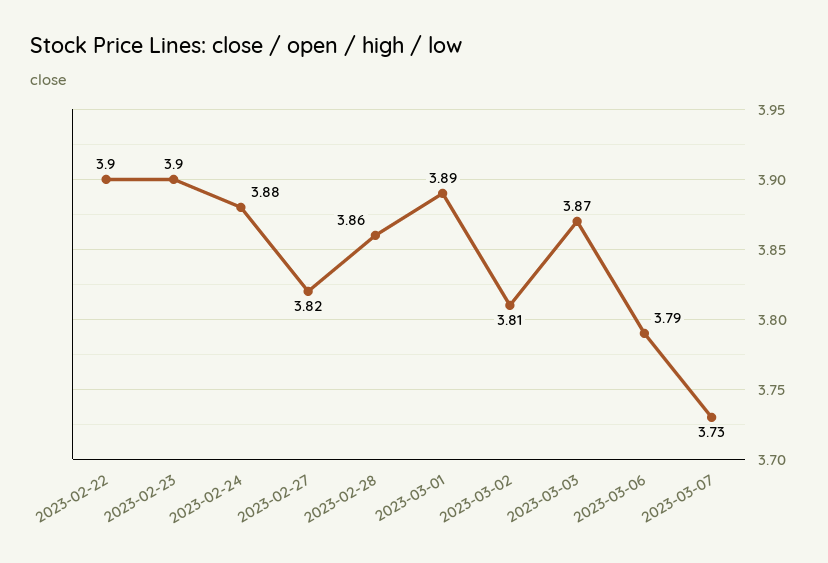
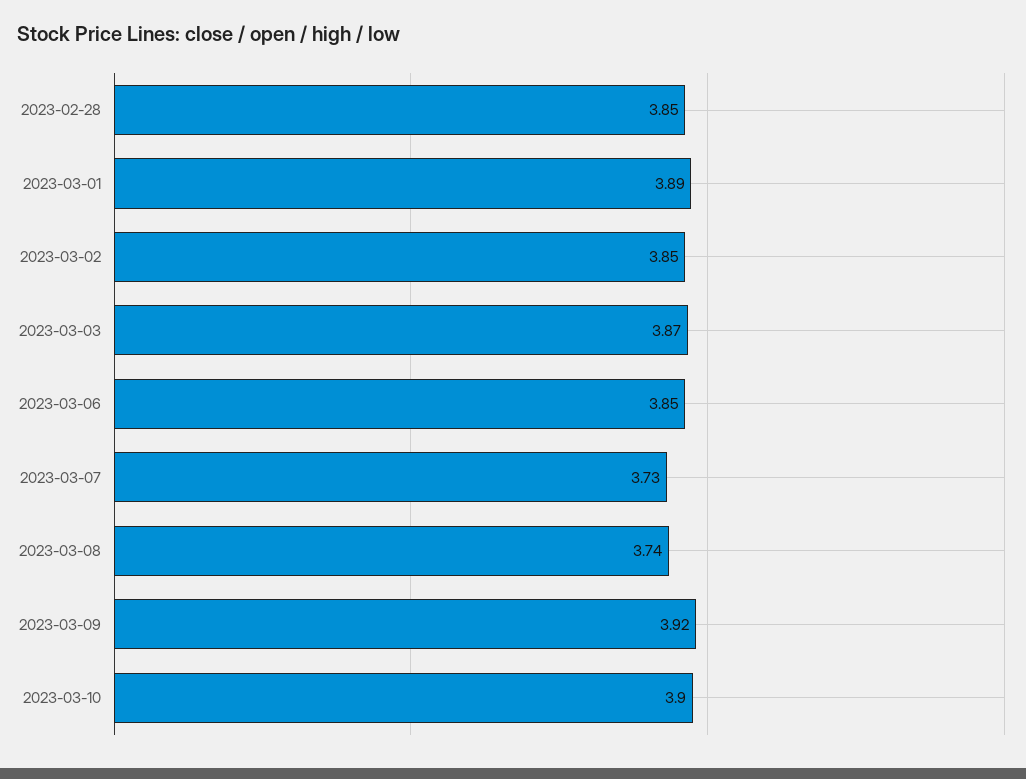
2023-02-22: 3.9 -> none
2023-02-23: 3.9 -> none
2023-02-24: 3.88 -> none
2023-02-27: 3.82 -> none
2023-02-28: 3.86 -> 3.85
2023-03-02: 3.81 -> 3.85
2023-03-06: 3.79 -> 3.85
2023-03-08: none -> 3.74
2023-03-09: none -> 3.92
2023-03-10: none -> 3.9

